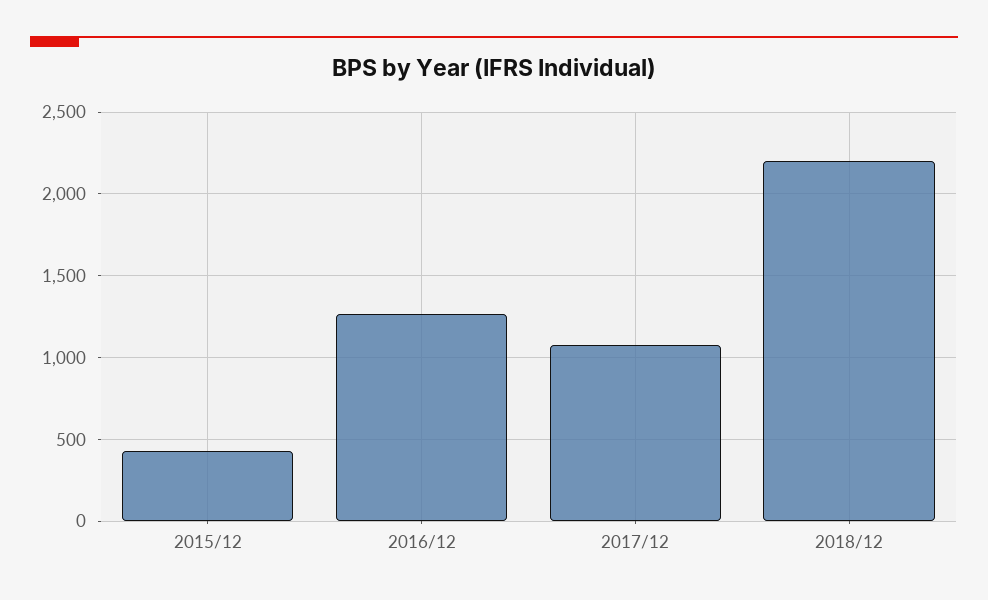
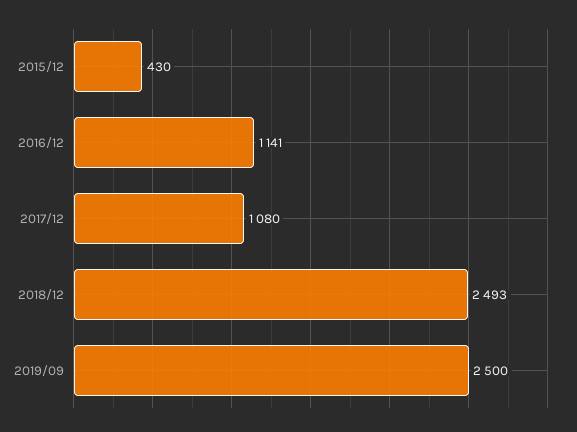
2016/12: 1250 -> 1141
2018/12: 2200 -> 2493
2019/09: none -> 2500

